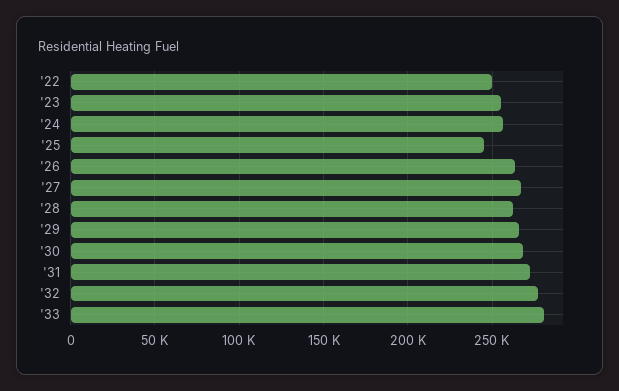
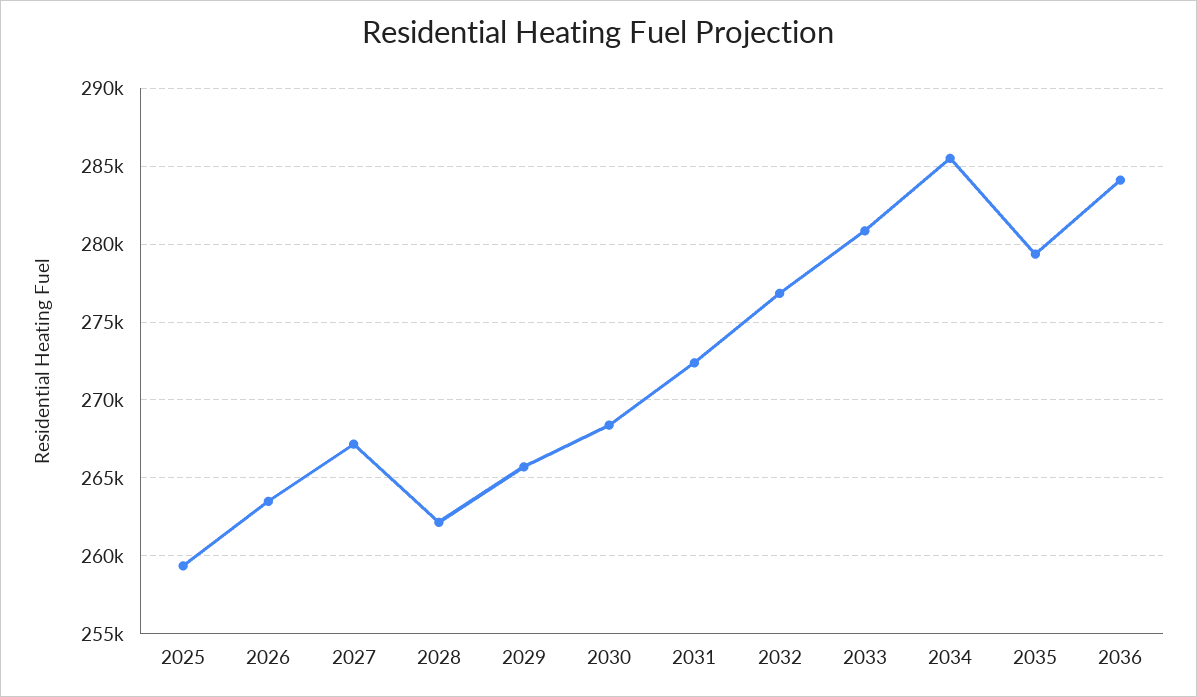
'22: 250000 -> none
'23: 255000 -> none
'24: 255000 -> none
'25: 245000 -> 259500
2034: none -> 285500
2035: none -> 279500
2036: none -> 284000

